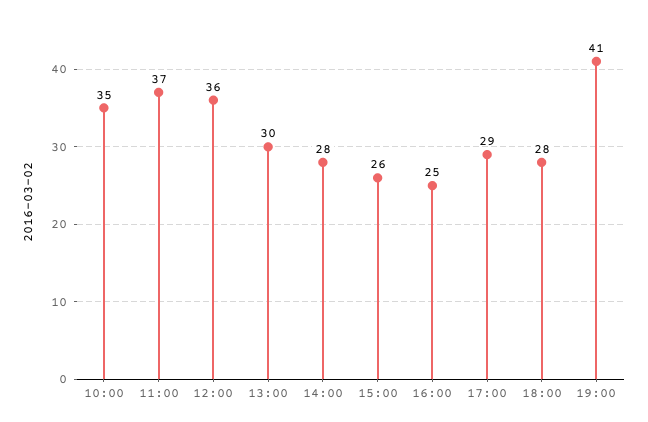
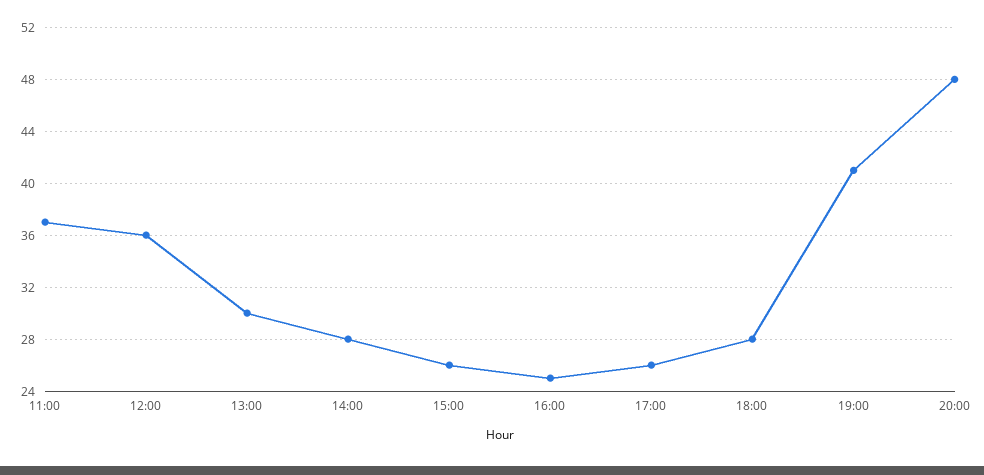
10:00: 35 -> none
17:00: 29 -> 26
20:00: none -> 48

